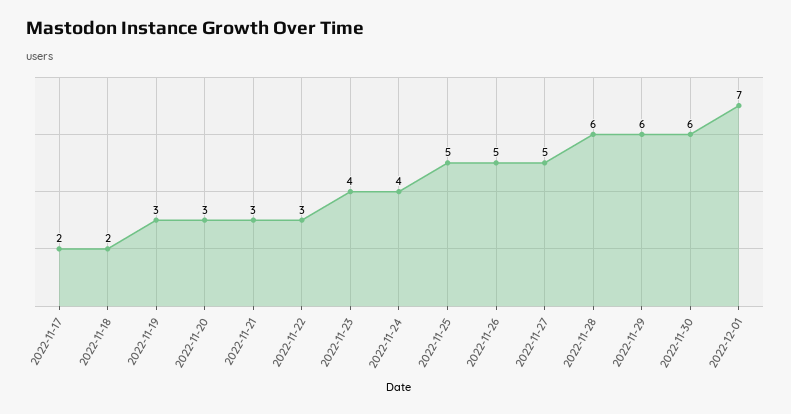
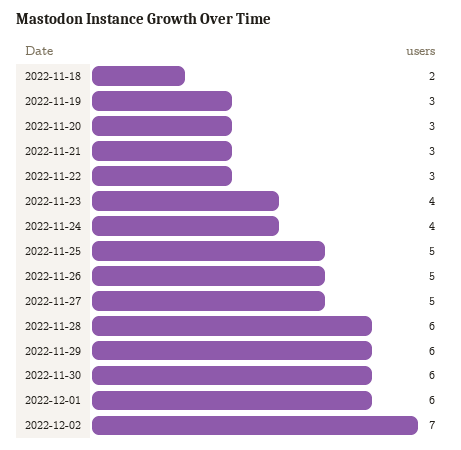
2022-11-17: 2 -> none
2022-12-01: 7 -> 6
2022-12-02: none -> 7

